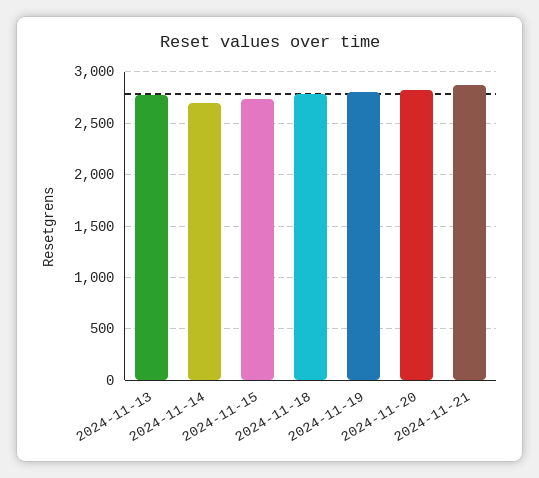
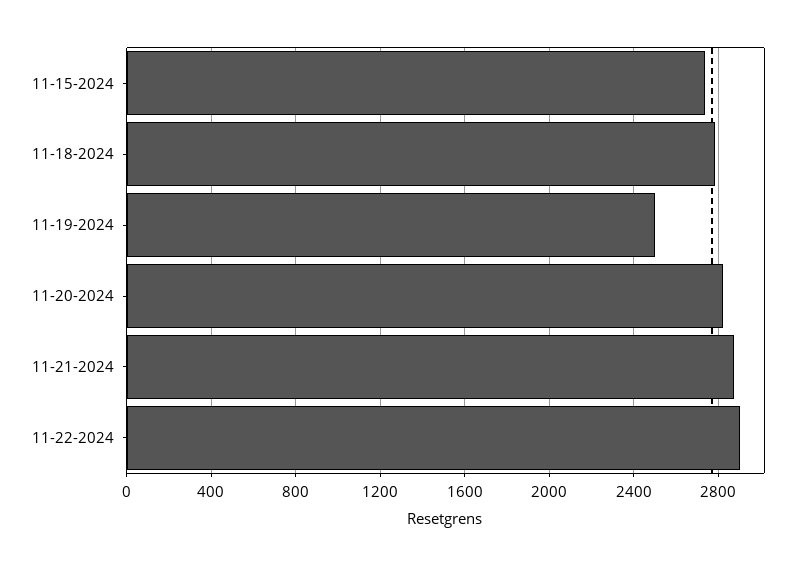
2024-11-13: 2800 -> none
2024-11-14: 2700 -> none
2024-11-19: 2800 -> 2500
11-22-2024: none -> 2900

